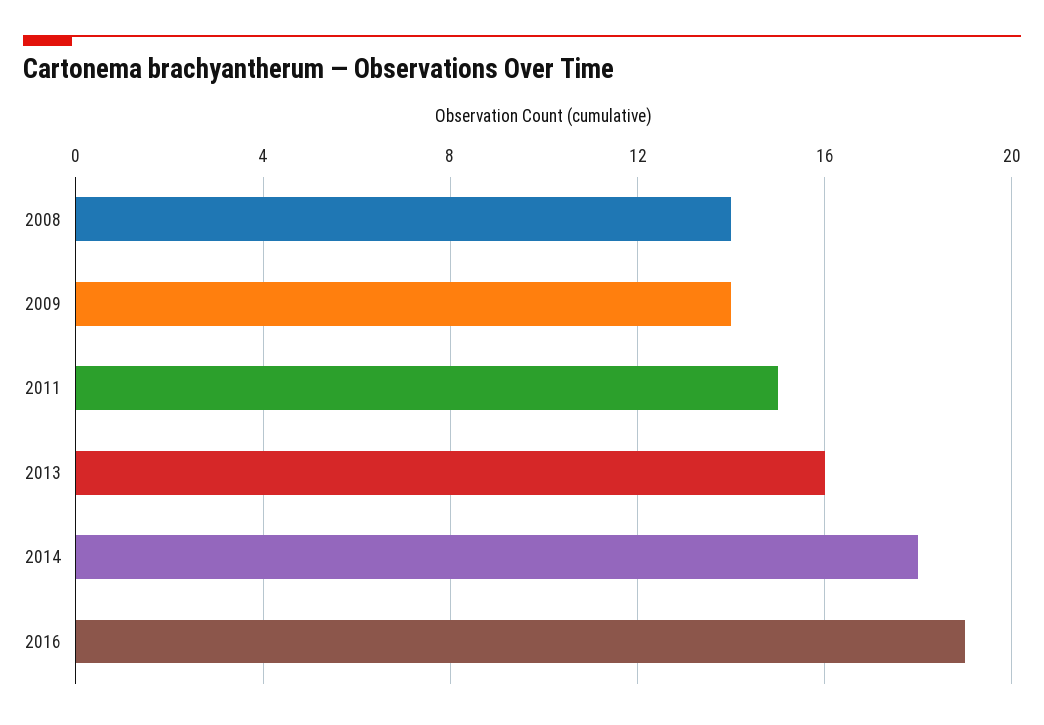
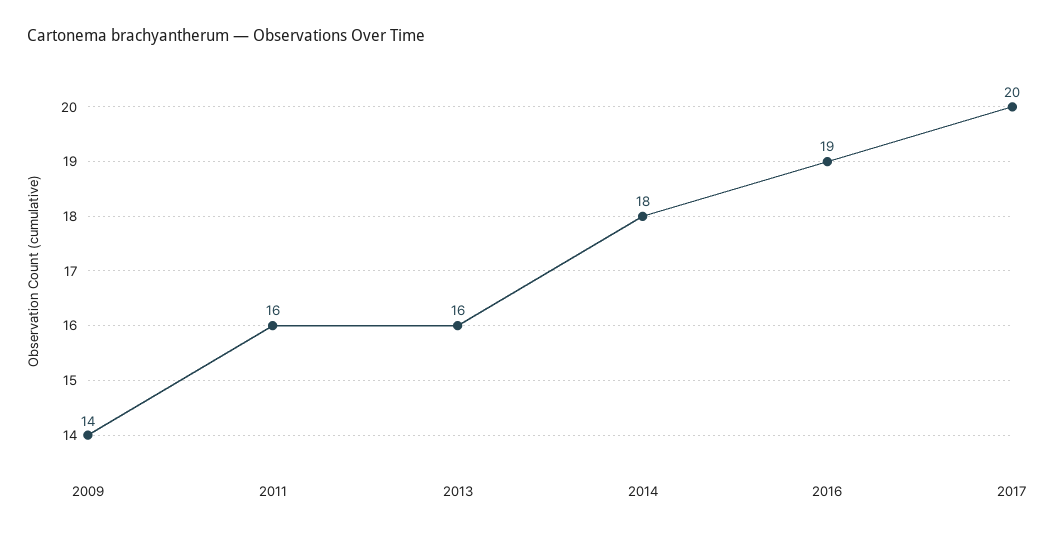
2008: 14 -> none
2011: 15 -> 16
2017: none -> 20

